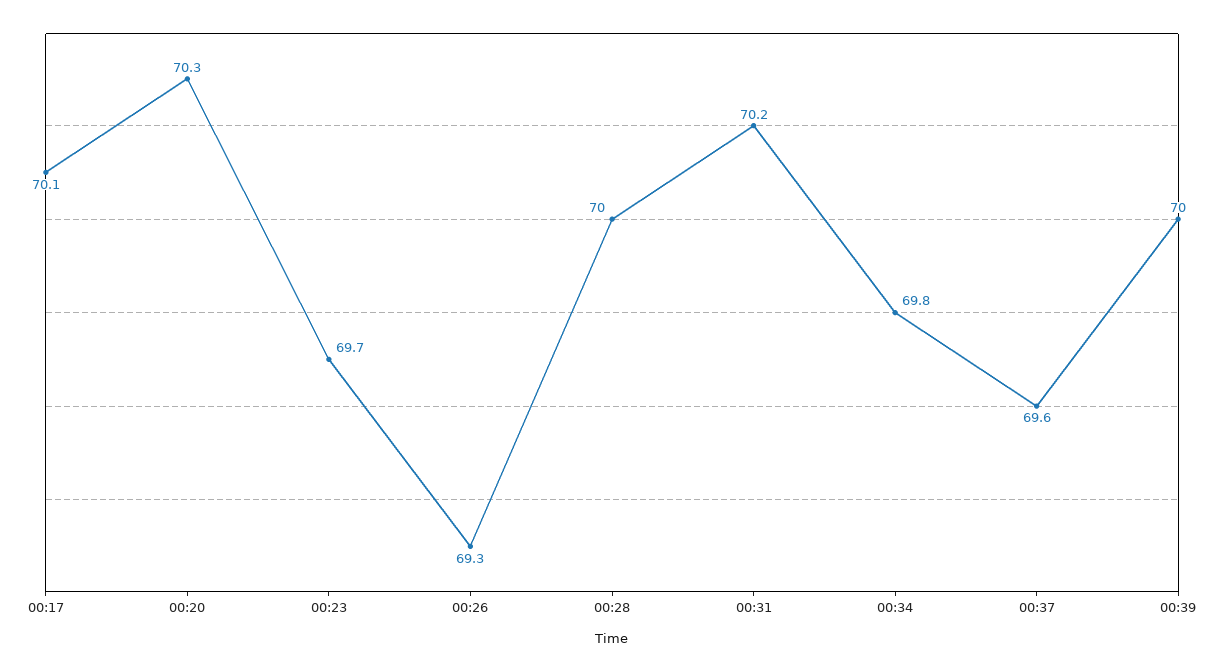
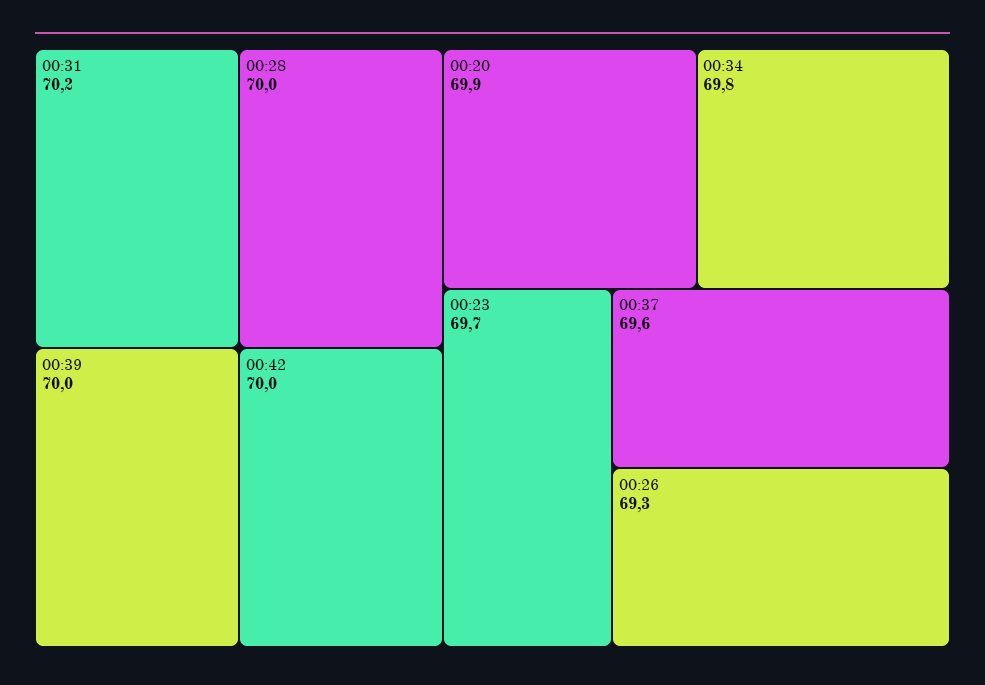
00:17: 70.1 -> none
00:20: 70.3 -> 69.9
00:42: none -> 70

